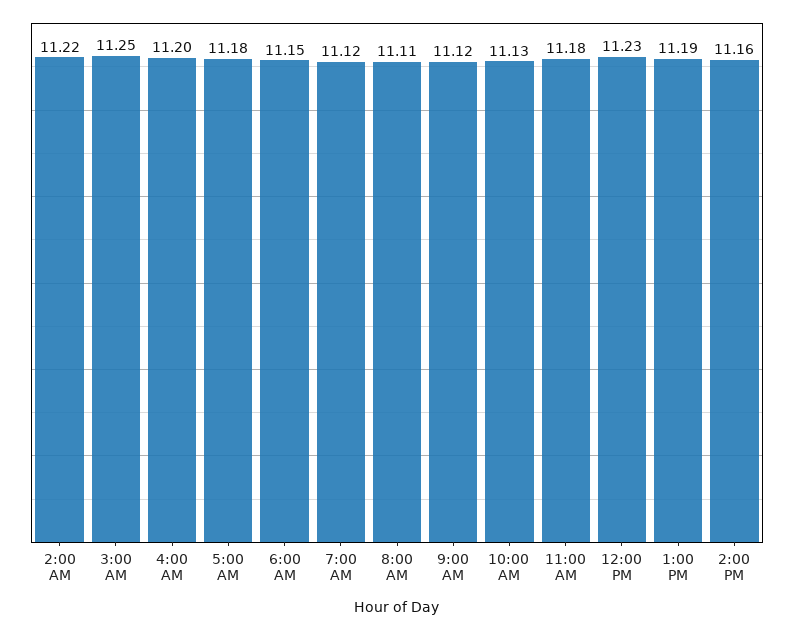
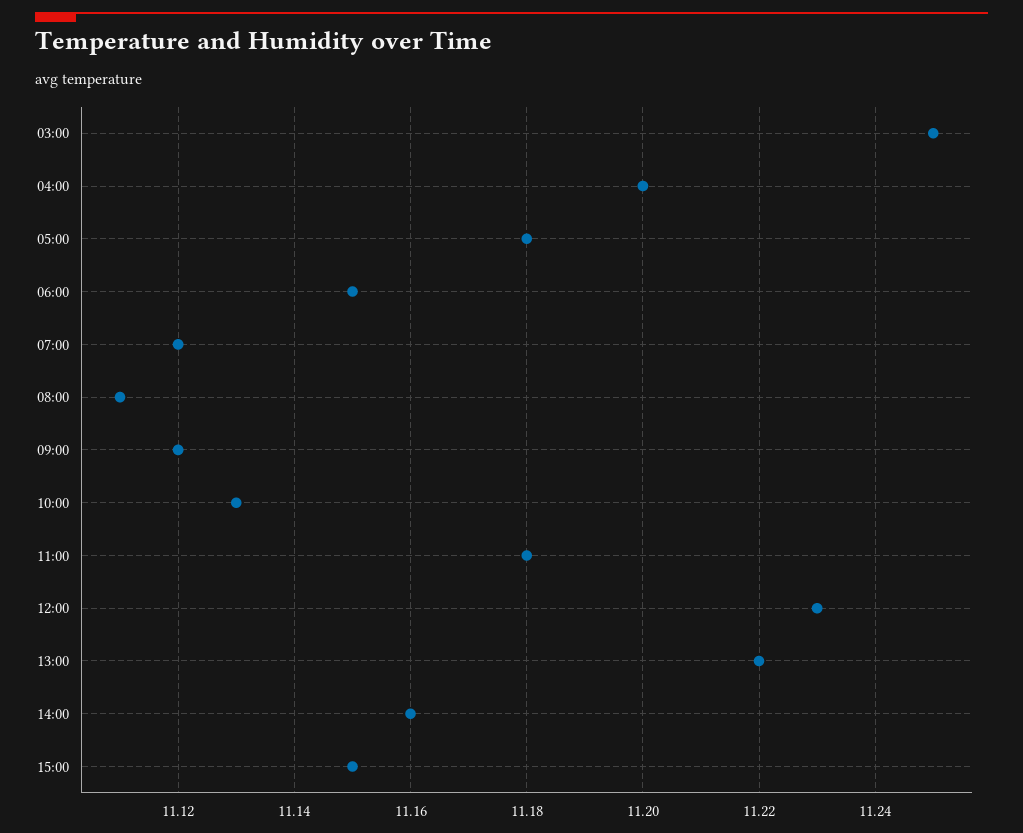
2:00 AM: 11.22 -> none
1:00 PM: 11.19 -> 11.22
15:00: none -> 11.15

